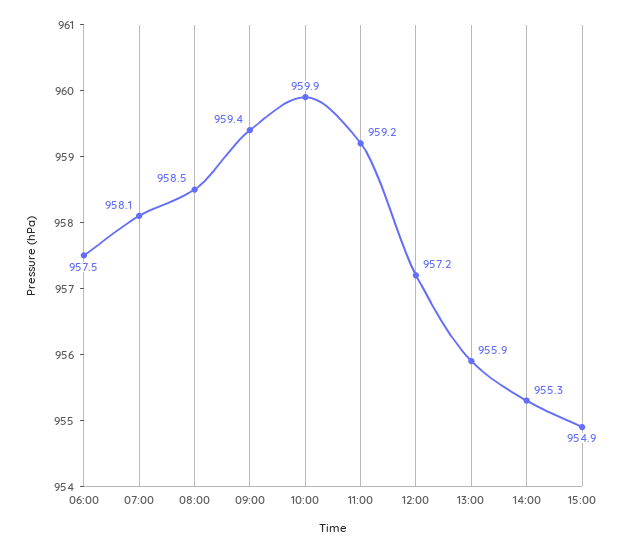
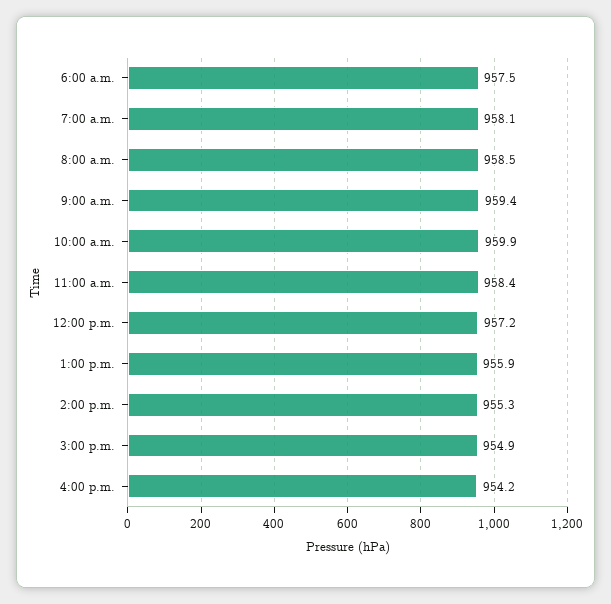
11:00: 959.2 -> 958.4
4:00 p.m.: none -> 954.2

